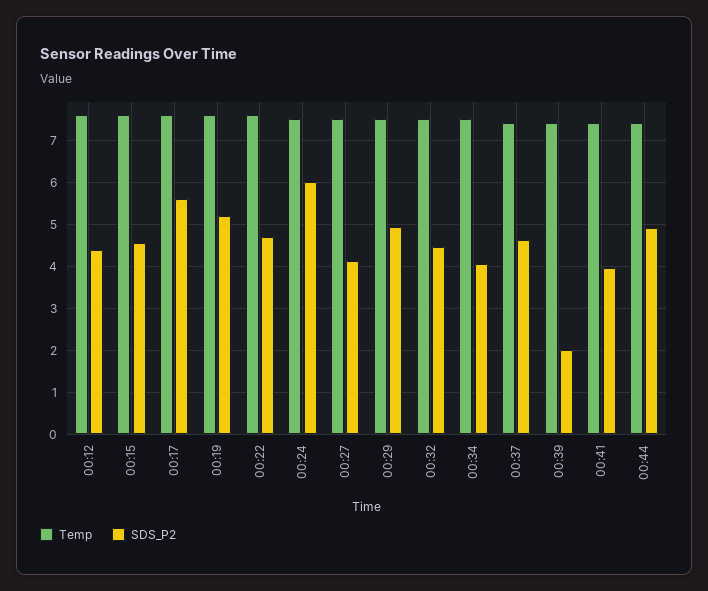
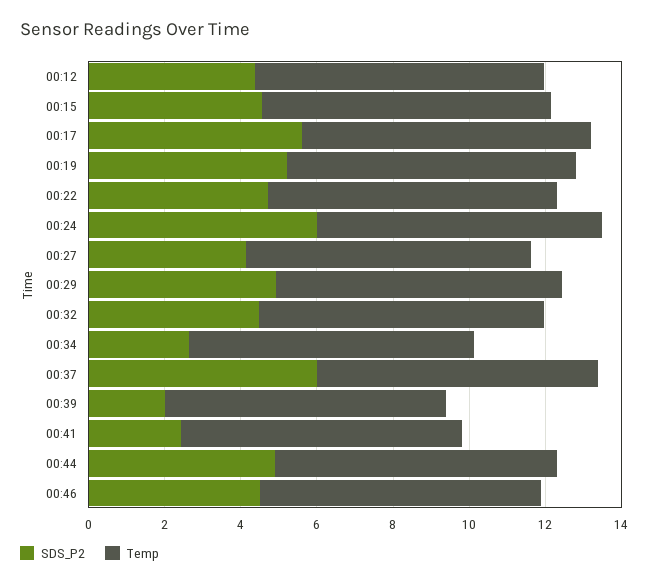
SDS_P2, 00:34: 4 -> 2.5
SDS_P2, 00:37: 4.6 -> 6
SDS_P2, 00:41: 4 -> 2.5
SDS_P2, 00:46: none -> 4.5
Temp, 00:46: none -> 7.5

